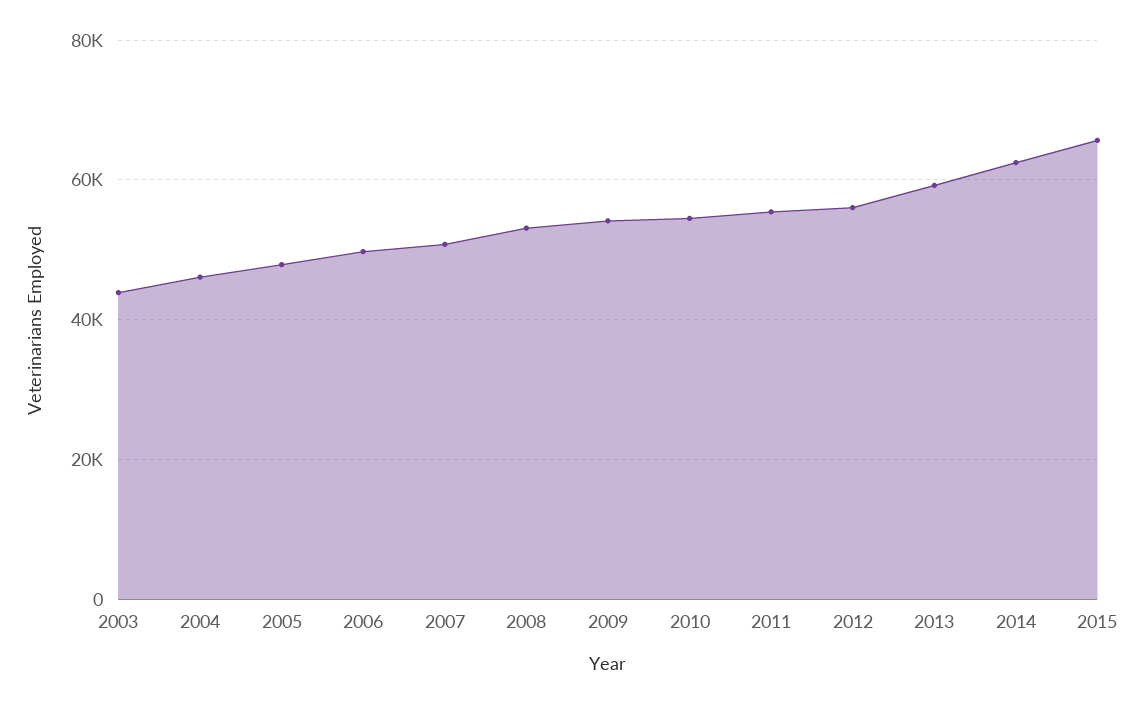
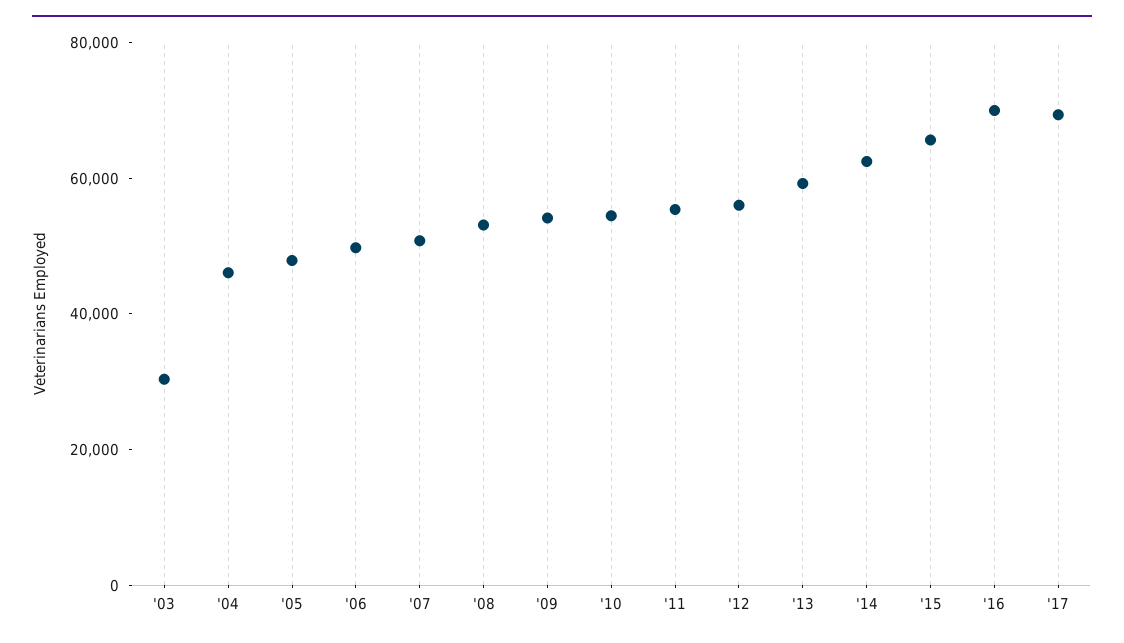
2003: 44000 -> 30000
'16: none -> 70000
'17: none -> 70000

